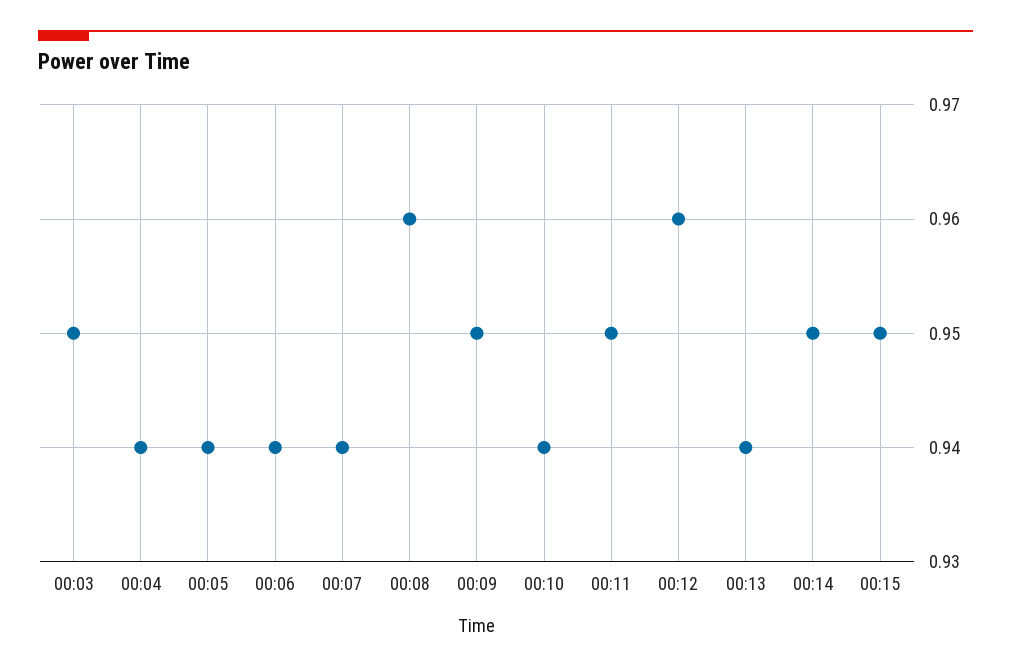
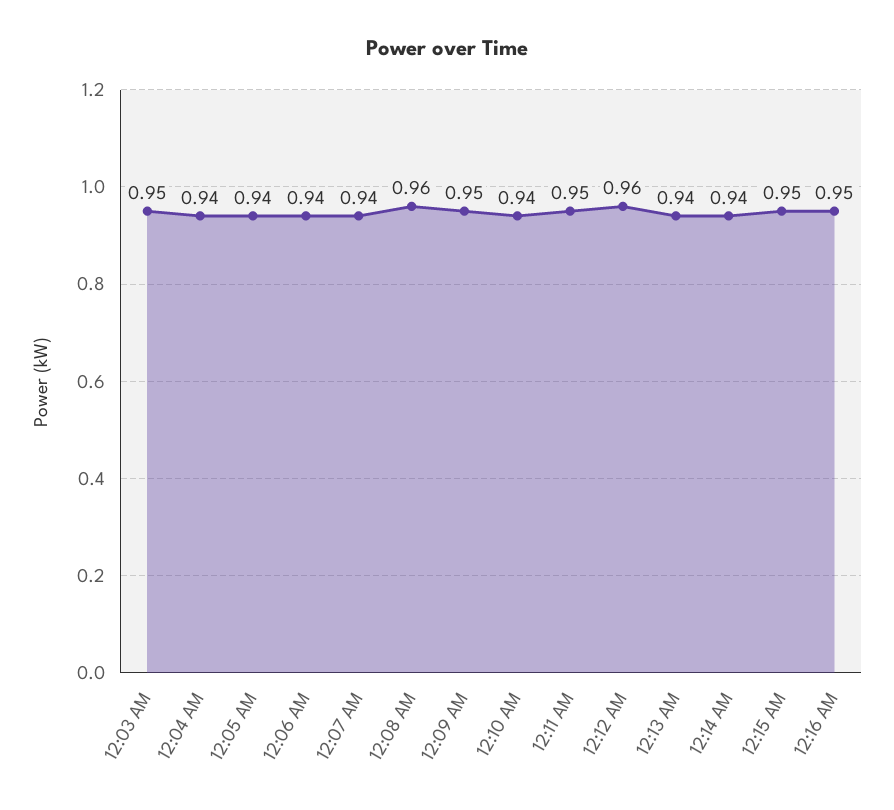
00:14: 0.95 -> 0.94
12:16 AM: none -> 0.95

